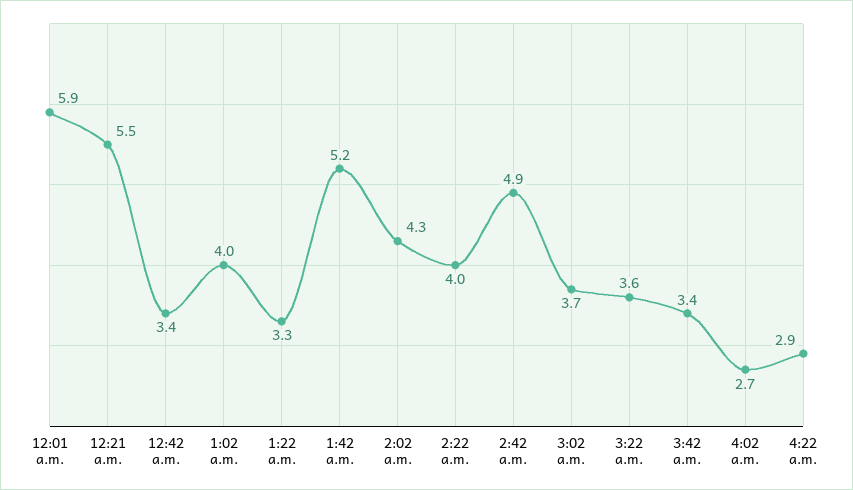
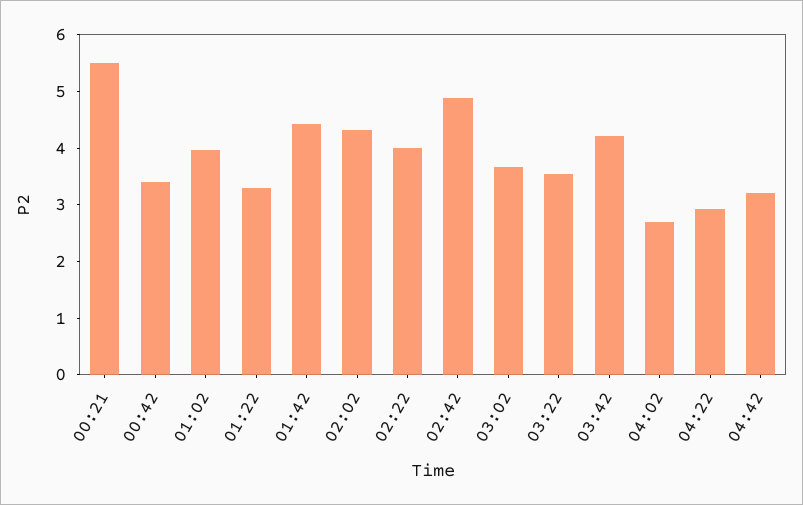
12:01 a.m.: 5.9 -> none
1:42 a.m.: 5.2 -> 4.4
3:42 a.m.: 3.4 -> 4.2
04:42: none -> 3.2

